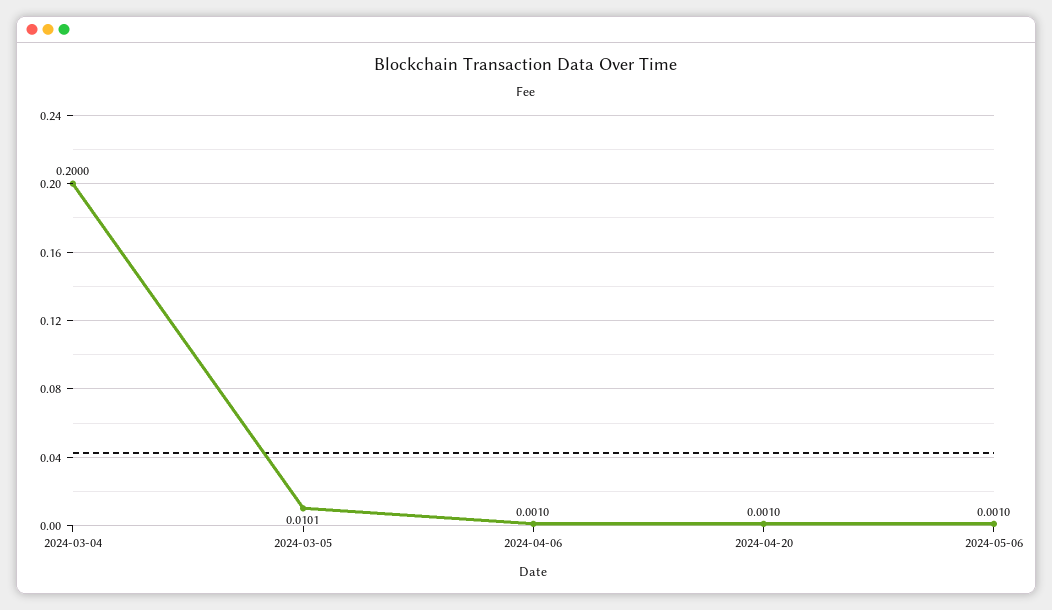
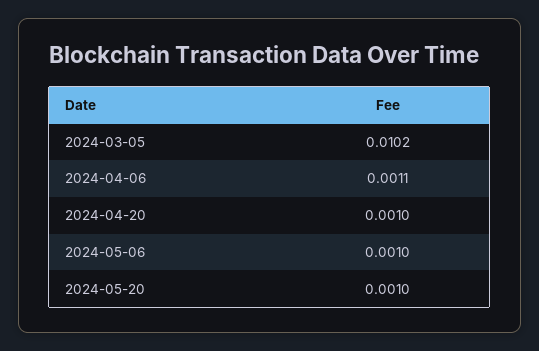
2024-03-04: 0.2 -> none
2024-03-05: 0.0101 -> 0.0102
2024-04-06: 0.001 -> 0.0011
2024-05-20: none -> 0.001

